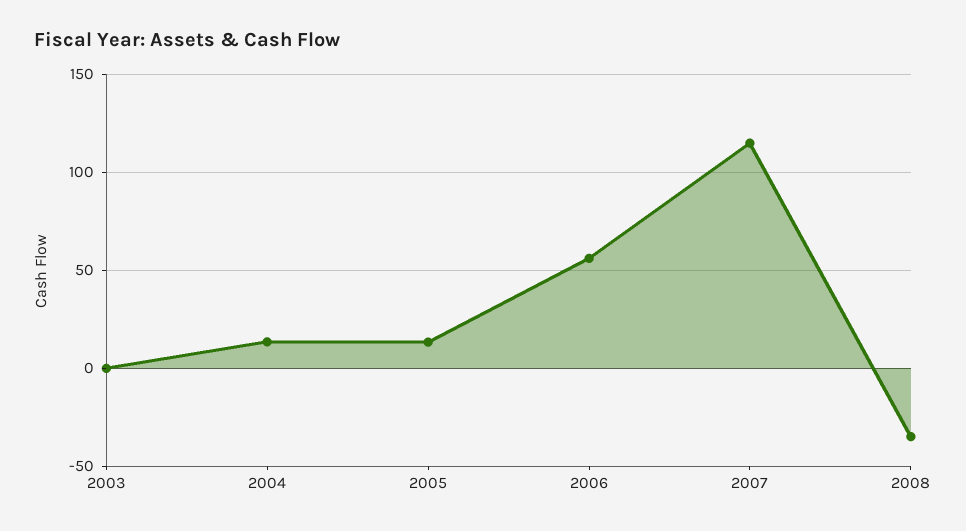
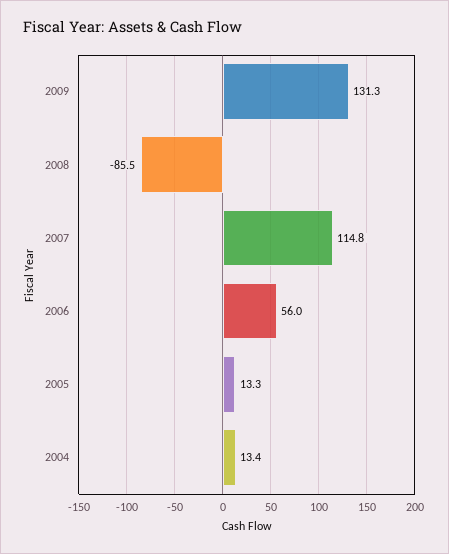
2003: 0 -> none
2008: -35 -> -85.5
2009: none -> 131.3

